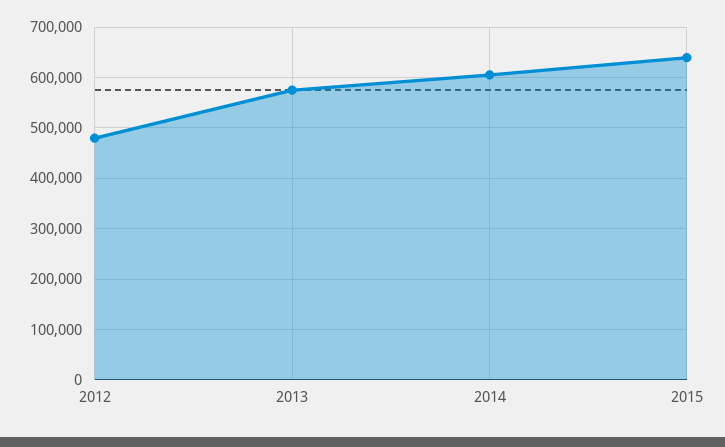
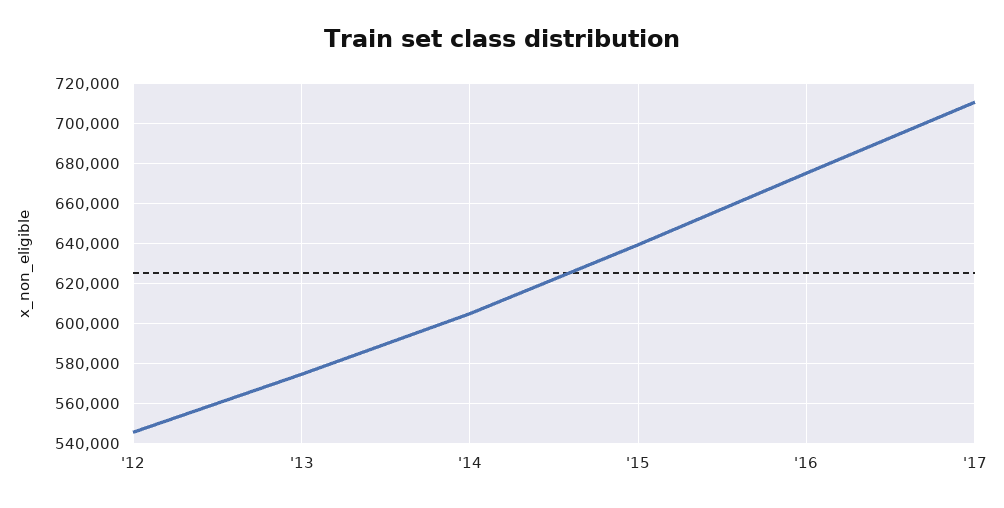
2012: 480000 -> 545000
'16: none -> 675000
'17: none -> 710000

